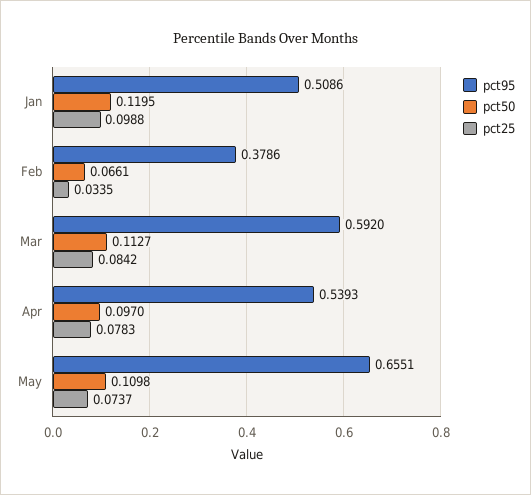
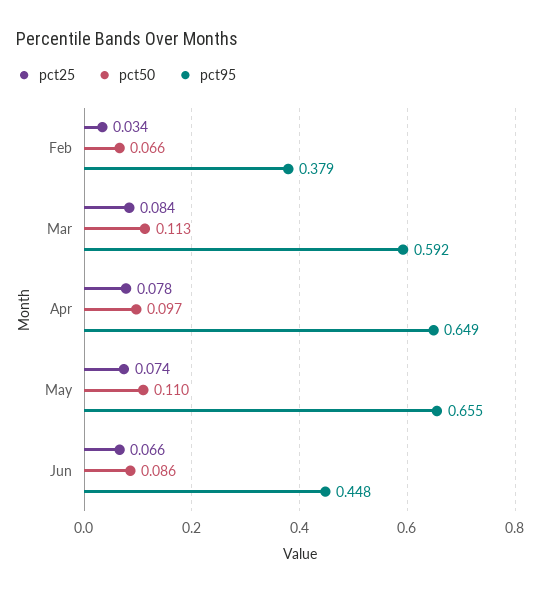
pct95, Jan: 0.5086 -> none
pct50, Jan: 0.1195 -> none
pct25, Jan: 0.0988 -> none
pct95, Apr: 0.5393 -> 0.649
pct25, Jun: none -> 0.066
pct50, Jun: none -> 0.086
pct95, Jun: none -> 0.448

